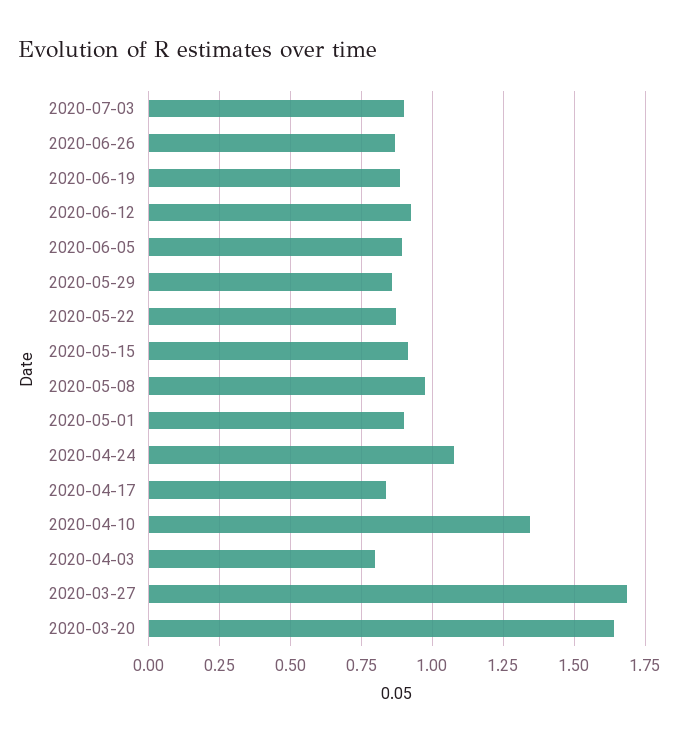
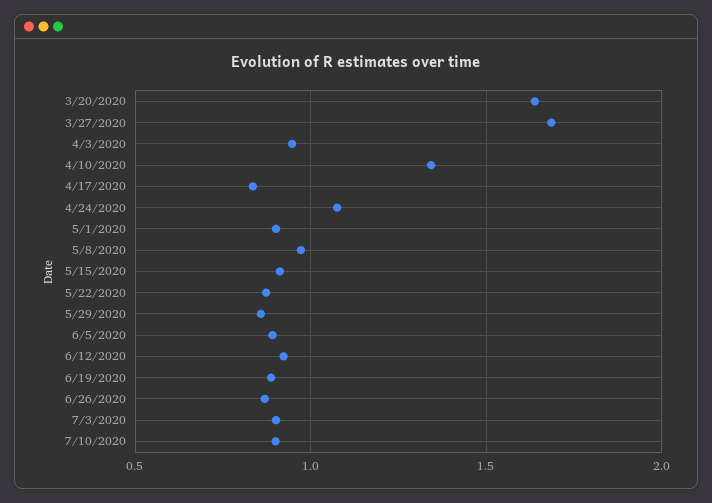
2020-04-03: 0.8 -> 0.95
7/10/2020: none -> 0.9

